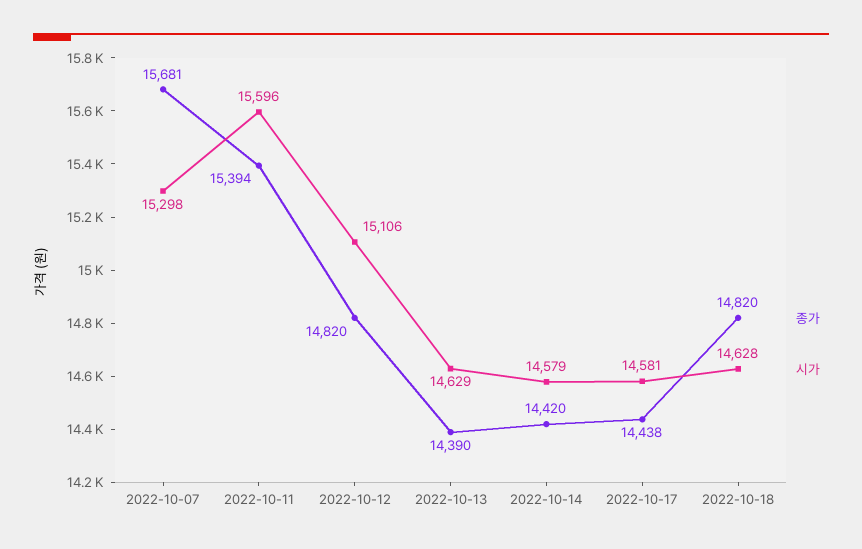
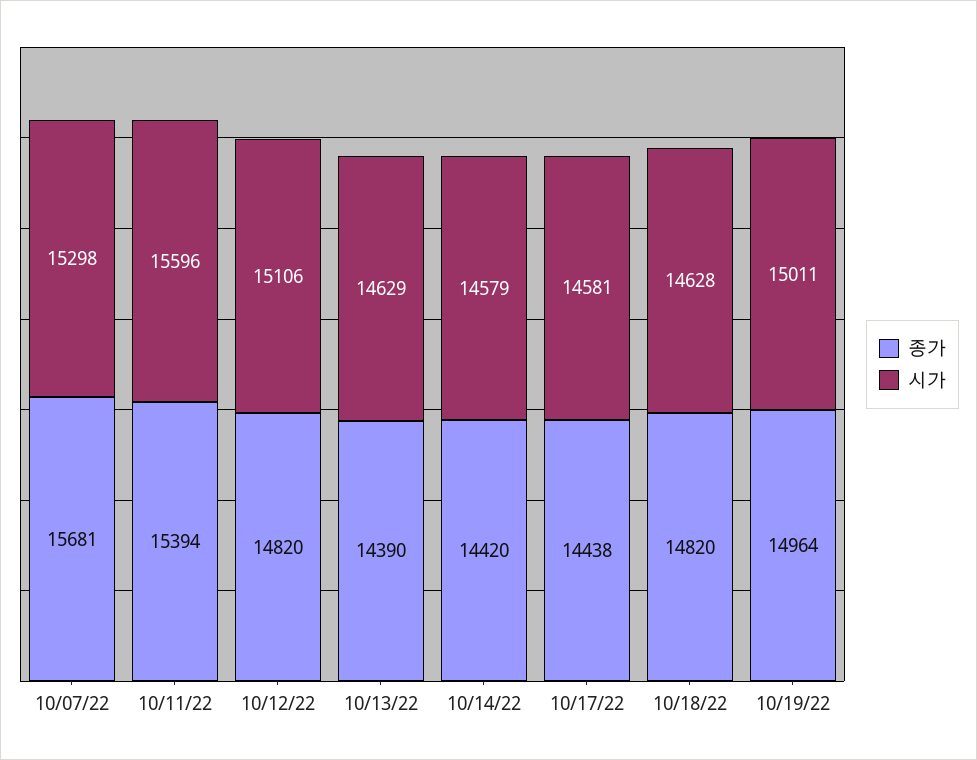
종가, 10/19/22: none -> 14964
시가, 10/19/22: none -> 15011

